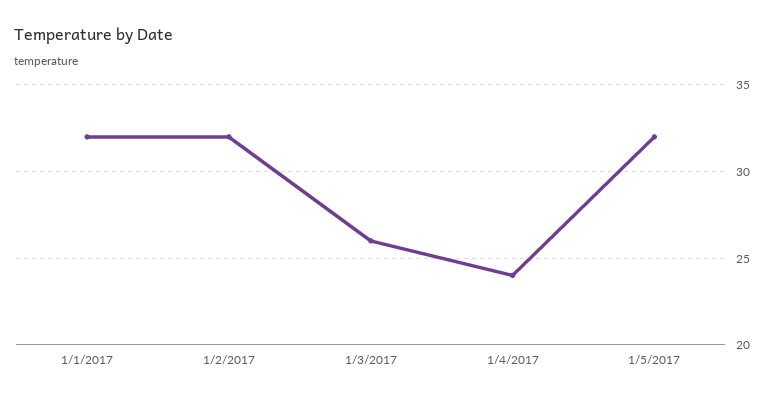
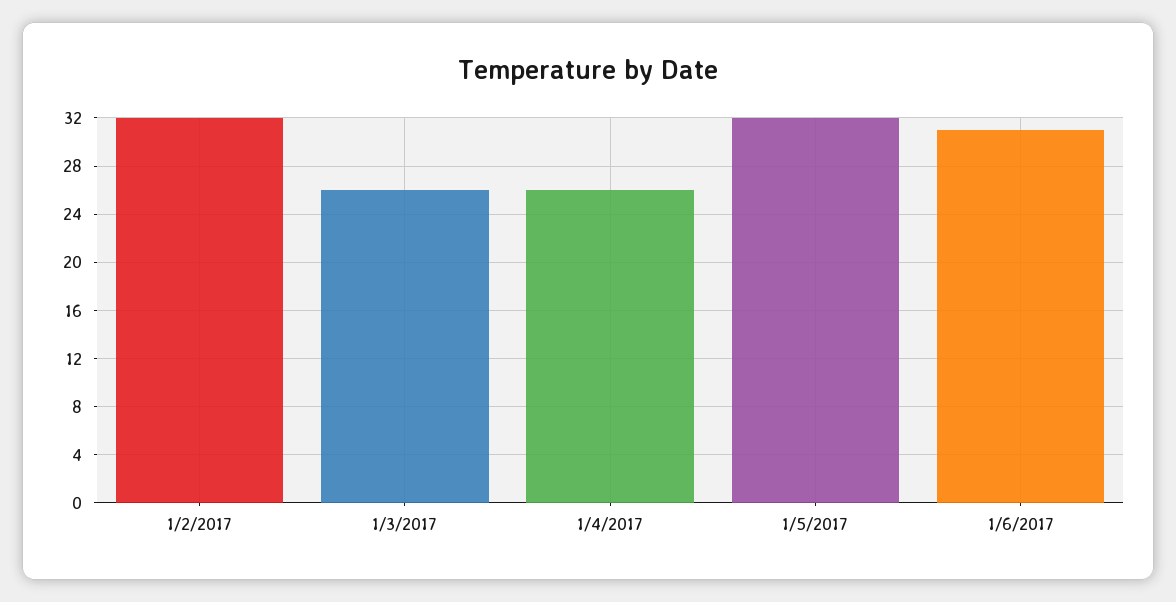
1/1/2017: 32 -> none
1/4/2017: 24 -> 26
1/6/2017: none -> 31

